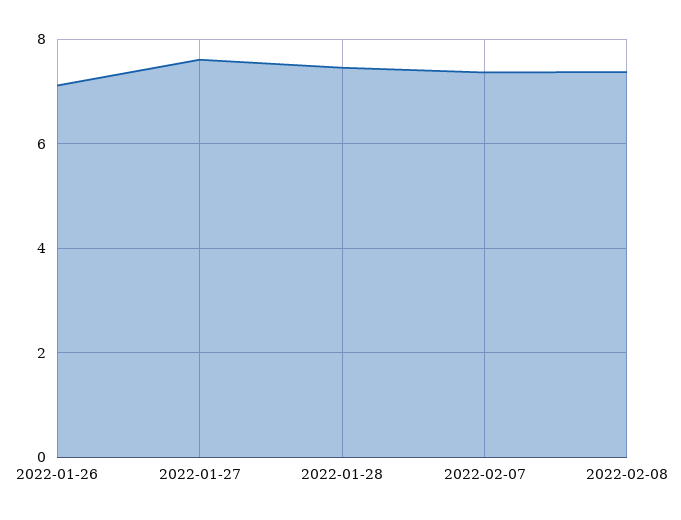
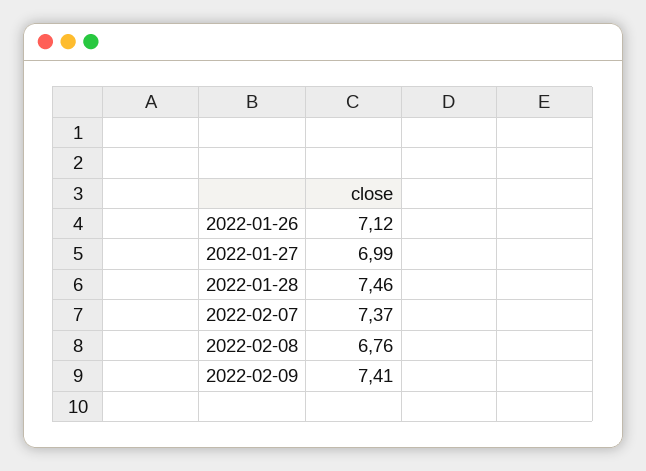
2022-01-27: 7.6 -> 6.99
2022-02-08: 7.4 -> 6.76
2022-02-09: none -> 7.41

